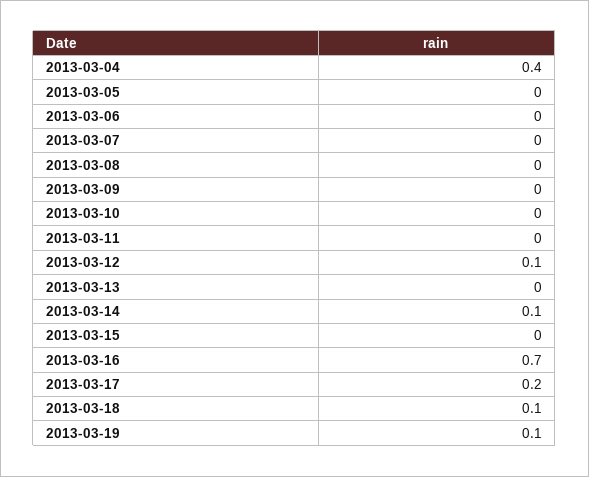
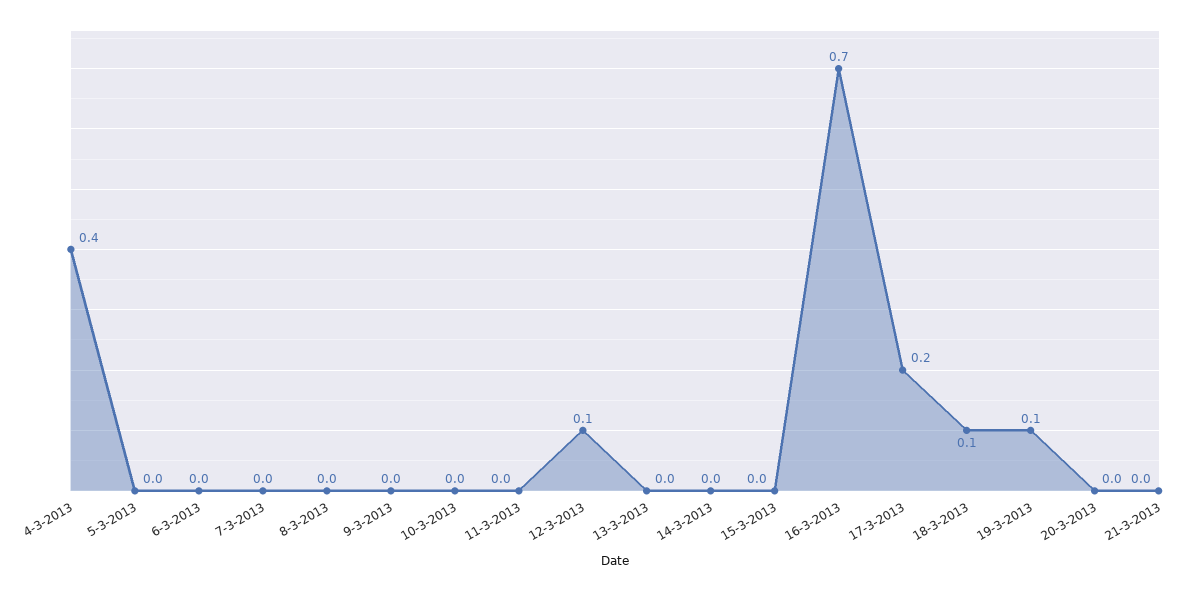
2013-03-14: 0.1 -> 0
20-3-2013: none -> 0
21-3-2013: none -> 0

